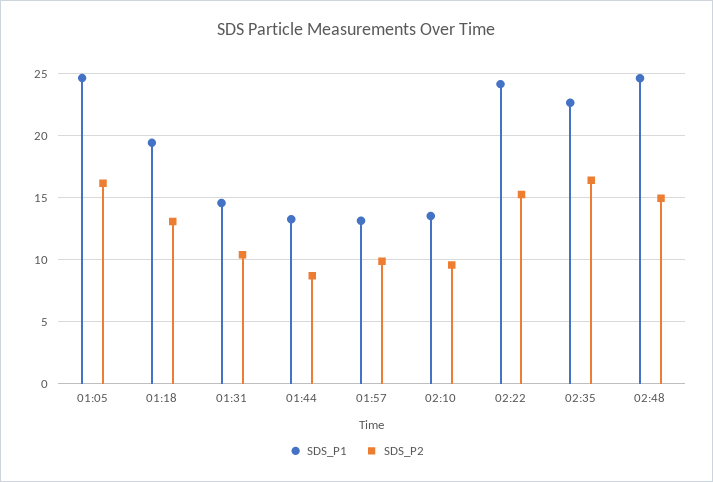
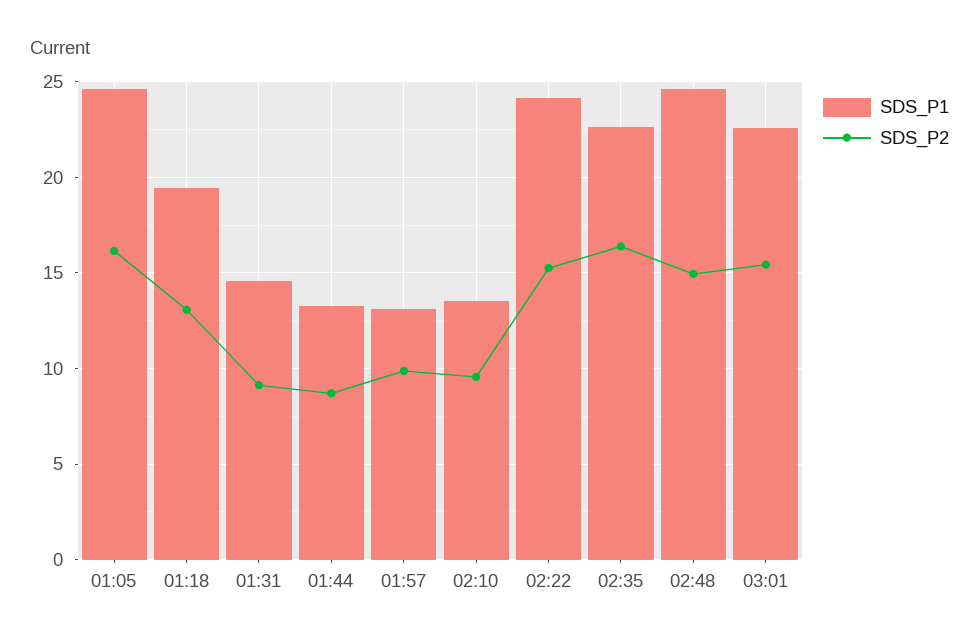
SDS_P2, 01:31: 10.5 -> 9
SDS_P1, 03:01: none -> 22.5
SDS_P2, 03:01: none -> 15.5

